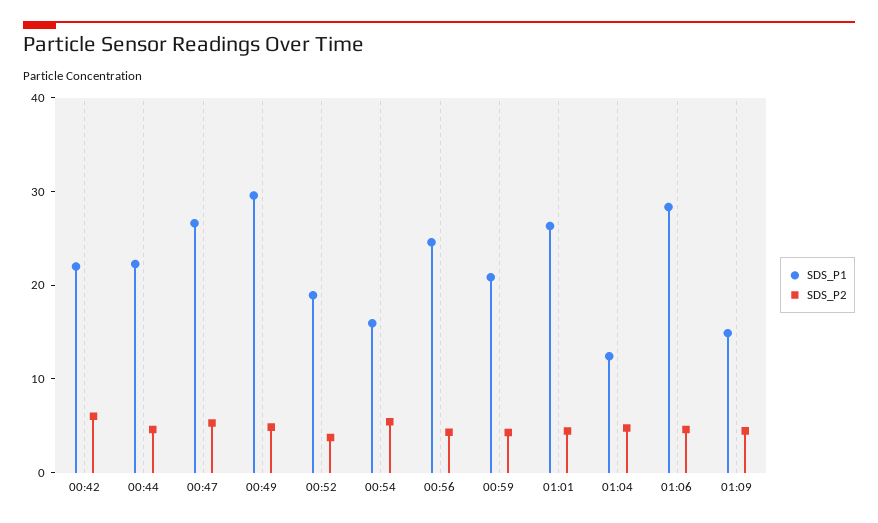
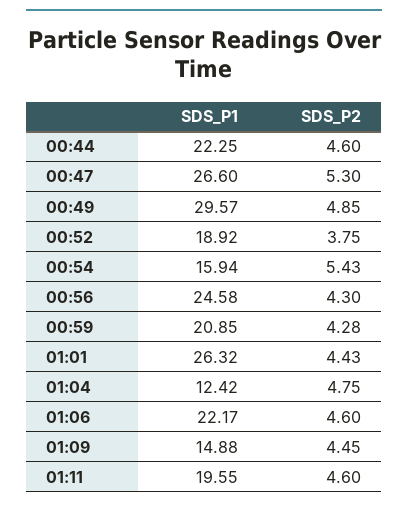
SDS_P1, 00:42: 22 -> none
SDS_P2, 00:42: 6 -> none
SDS_P1, 01:06: 28 -> 22.17
SDS_P1, 01:11: none -> 19.55
SDS_P2, 01:11: none -> 4.6

